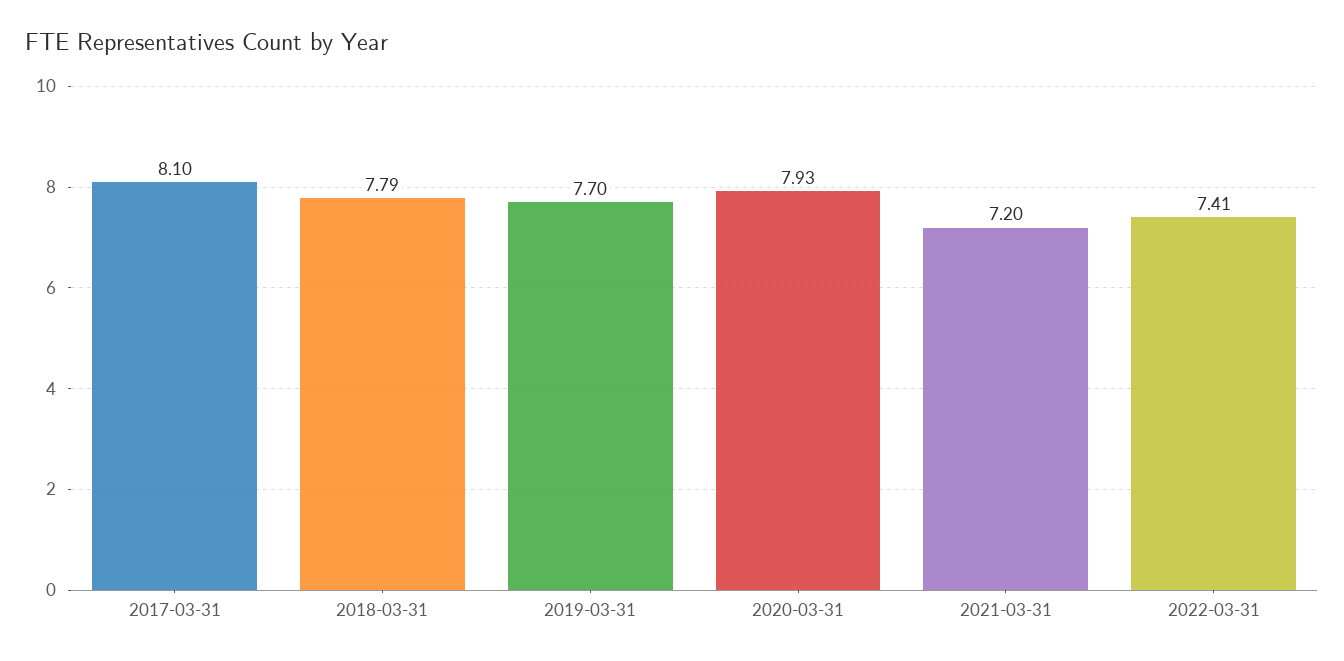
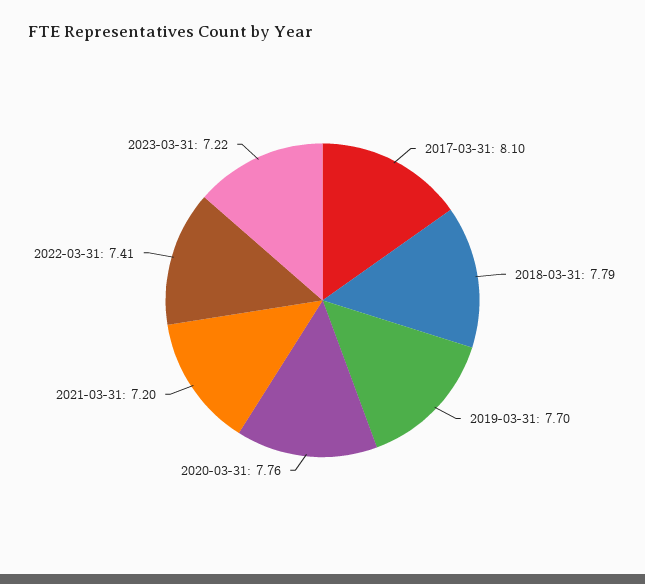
2020-03-31: 7.93 -> 7.76
2023-03-31: none -> 7.22

